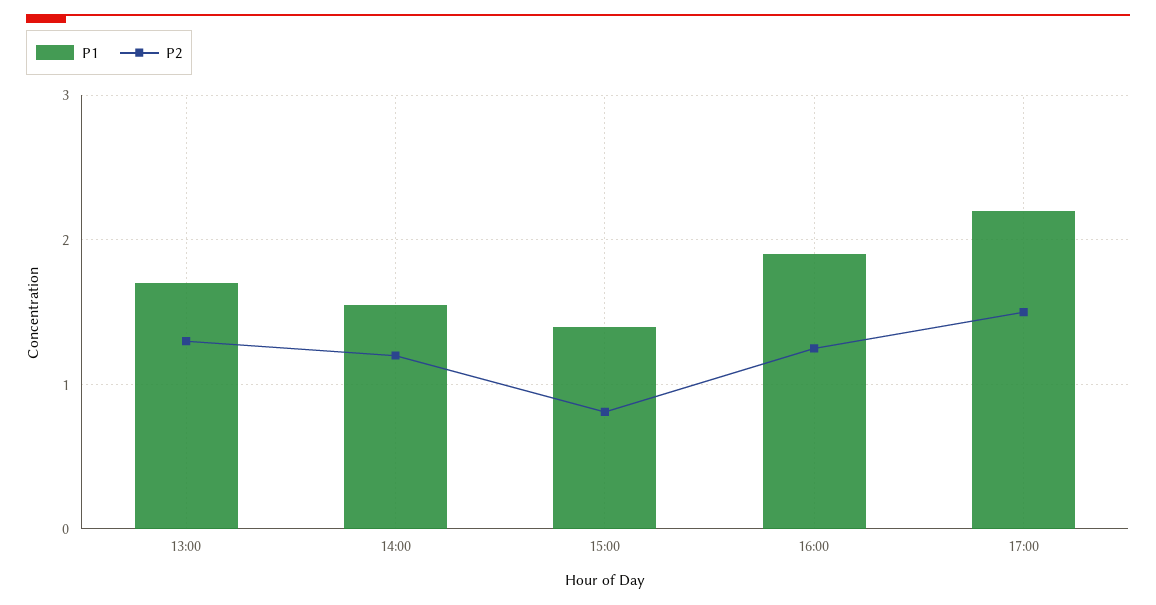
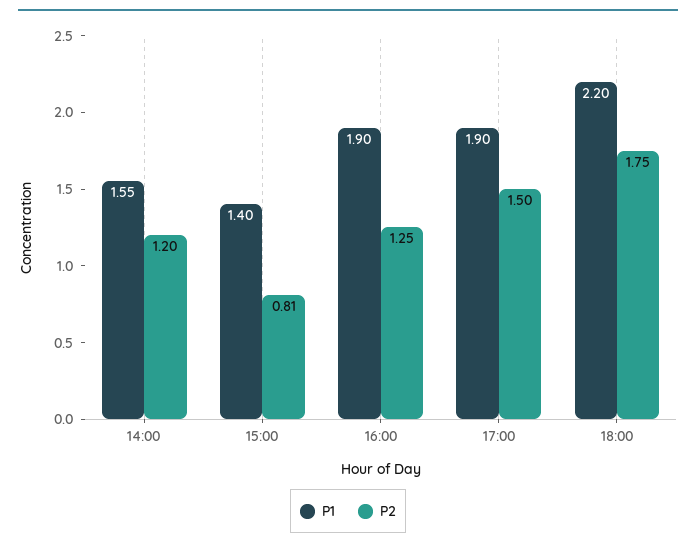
P1, 13:00: 1.7 -> none
P2, 13:00: 1.3 -> none
P1, 17:00: 2.2 -> 1.9
P1, 18:00: none -> 2.2
P2, 18:00: none -> 1.75

